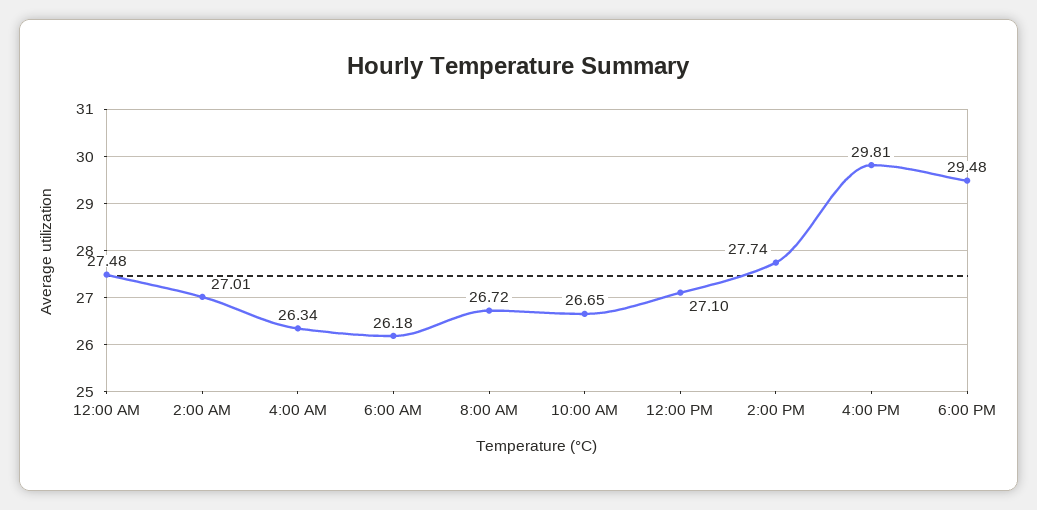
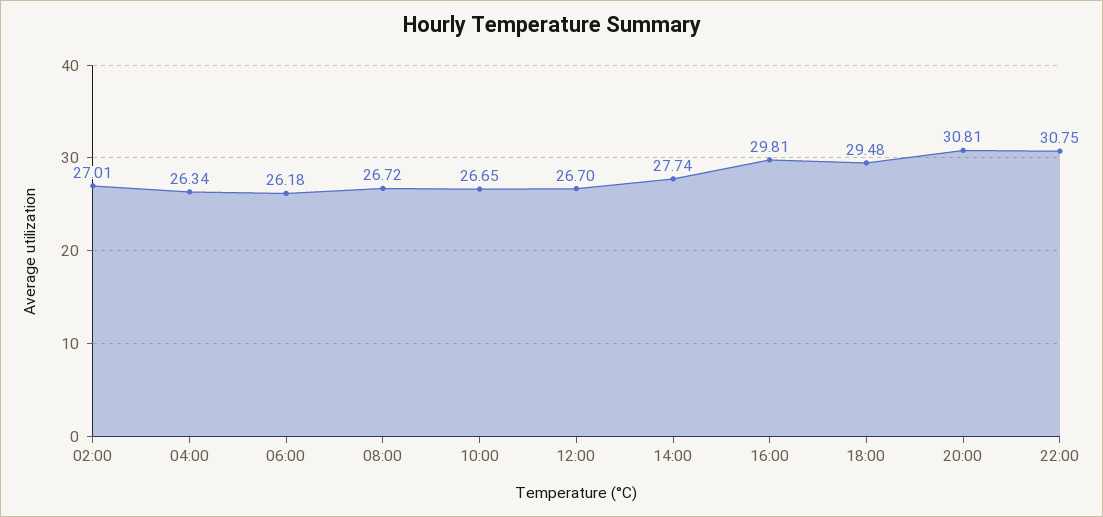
12:00 AM: 27.48 -> none
12:00 PM: 27.1 -> 26.7
20:00: none -> 30.81
22:00: none -> 30.75

